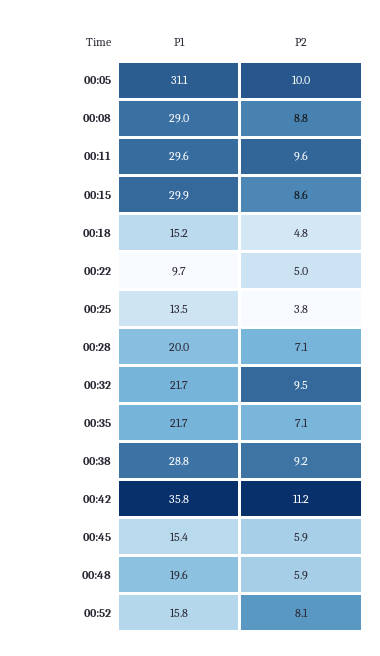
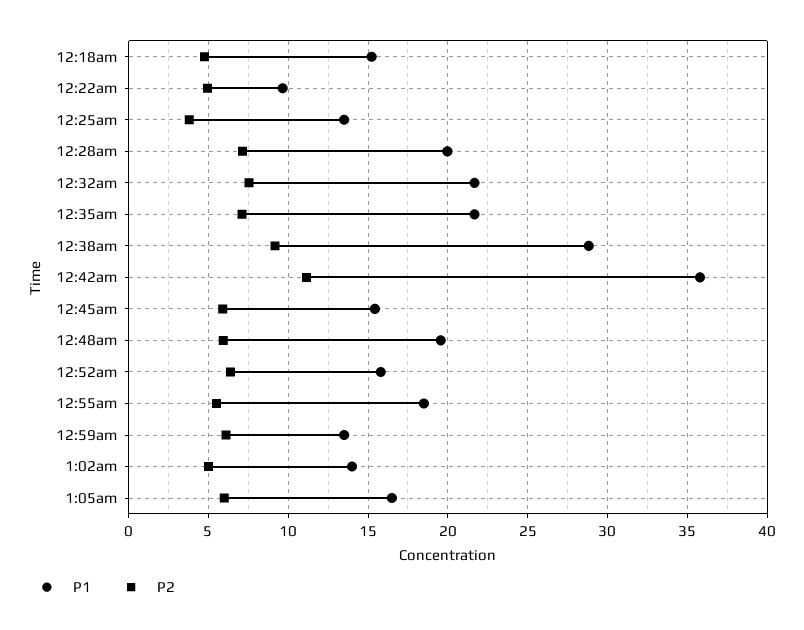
P1, 00:05: 31.1 -> none
P2, 00:05: 10 -> none
P1, 00:08: 29 -> none
P2, 00:08: 8.8 -> none
P1, 00:11: 29.6 -> none
P2, 00:11: 9.6 -> none
P1, 00:15: 29.9 -> none
P2, 00:15: 8.6 -> none
P2, 00:32: 9.5 -> 7.5
P2, 00:52: 8.1 -> 6.5
P1, 12:55am: none -> 18.5
P2, 12:55am: none -> 5.5
P1, 12:59am: none -> 13.5
P2, 12:59am: none -> 6
P1, 1:02am: none -> 14
P2, 1:02am: none -> 5
P1, 1:05am: none -> 16.5
P2, 1:05am: none -> 6

